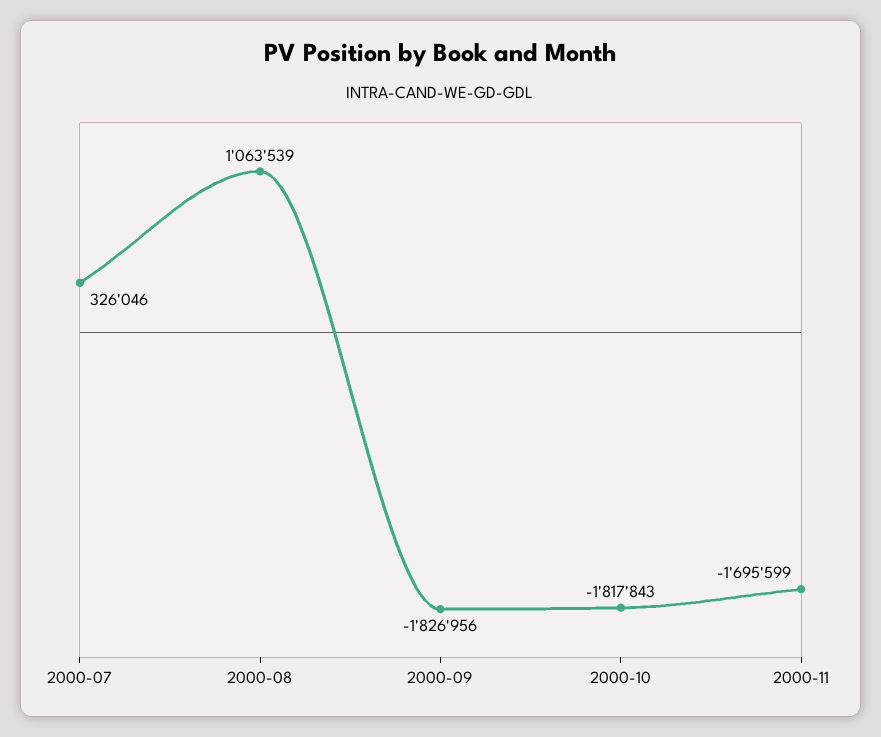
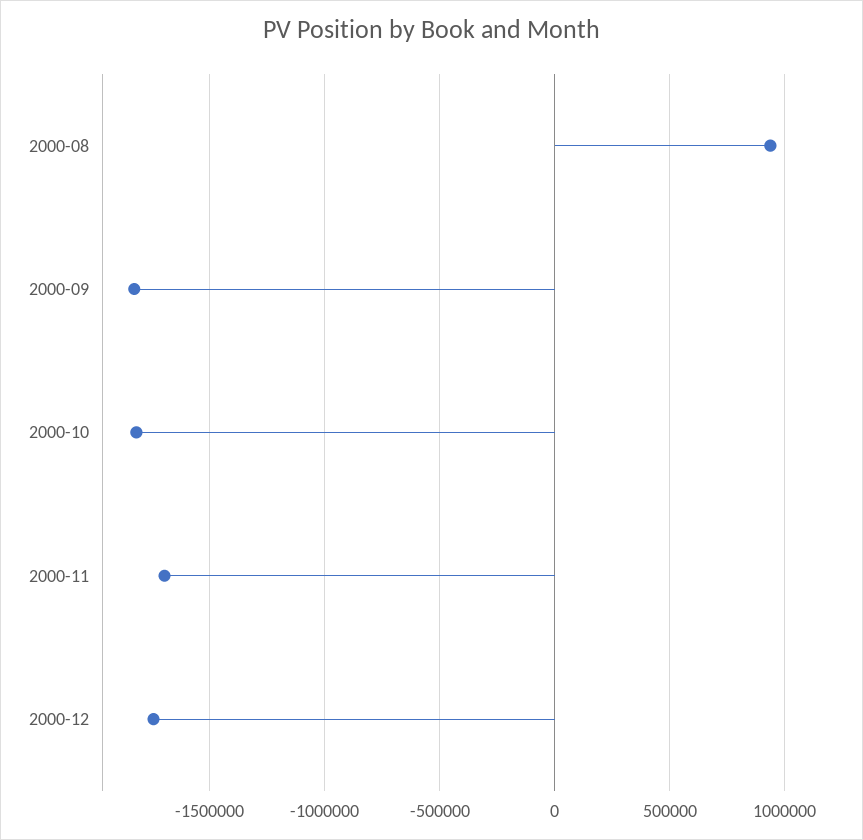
2000-07: 326046 -> none
2000-08: 1063539 -> 950000
2000-12: none -> -1750000

